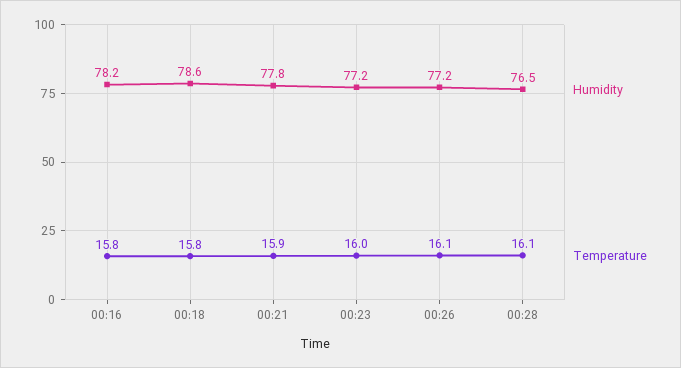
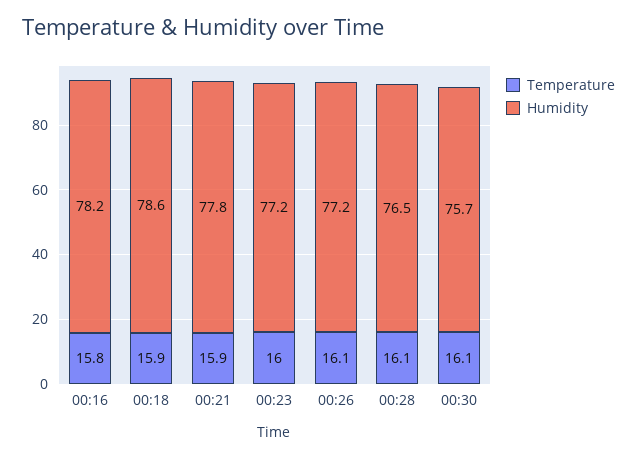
Temperature, 00:18: 15.8 -> 15.9
Temperature, 00:30: none -> 16.1
Humidity, 00:30: none -> 75.7

